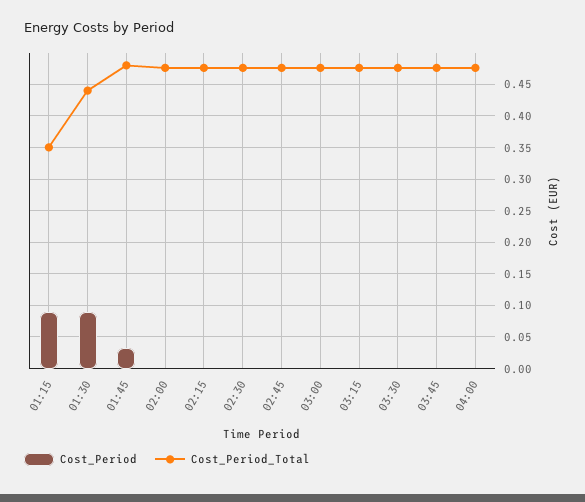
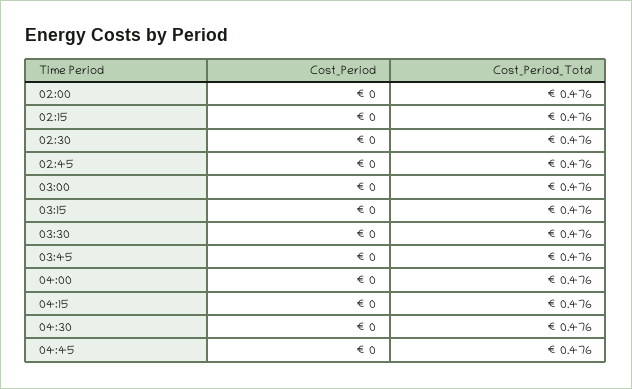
Cost_Period, 01:15: 0.09 -> none
Cost_Period_Total, 01:15: 0.35 -> none
Cost_Period, 01:30: 0.09 -> none
Cost_Period_Total, 01:30: 0.44 -> none
Cost_Period, 01:45: 0.03 -> none
Cost_Period_Total, 01:45: 0.48 -> none
Cost_Period, 04:15: none -> 0
Cost_Period_Total, 04:15: none -> 0.476
Cost_Period, 04:30: none -> 0
Cost_Period_Total, 04:30: none -> 0.476
Cost_Period, 04:45: none -> 0
Cost_Period_Total, 04:45: none -> 0.476

